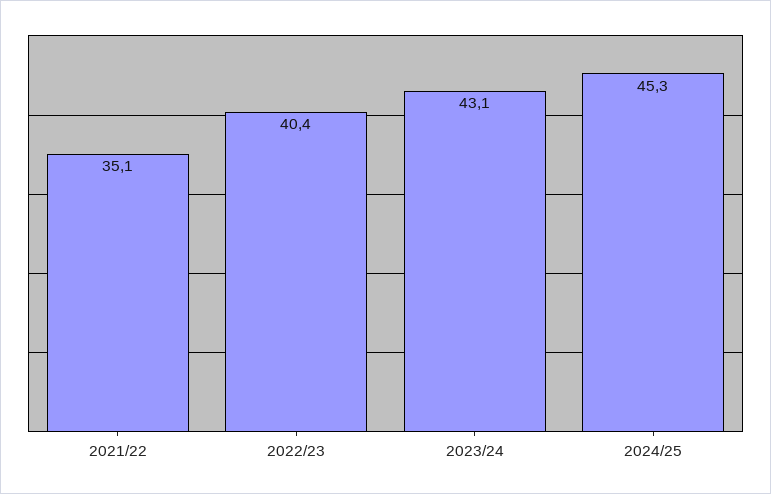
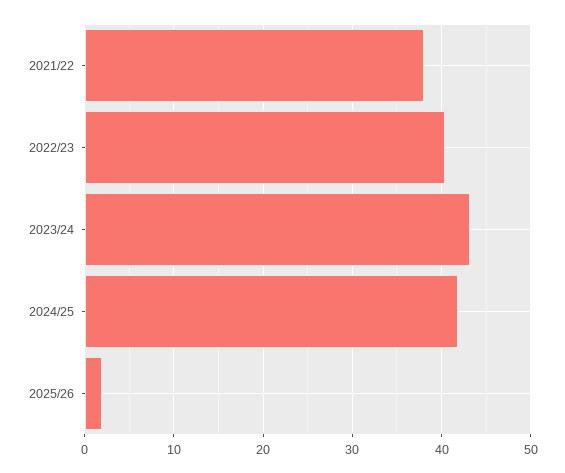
2021/22: 35.1 -> 38
2024/25: 45.3 -> 42
2025/26: none -> 2

